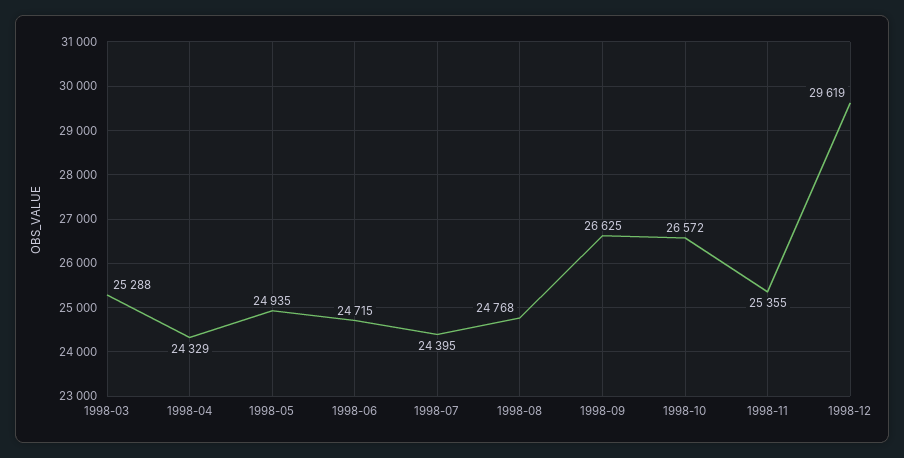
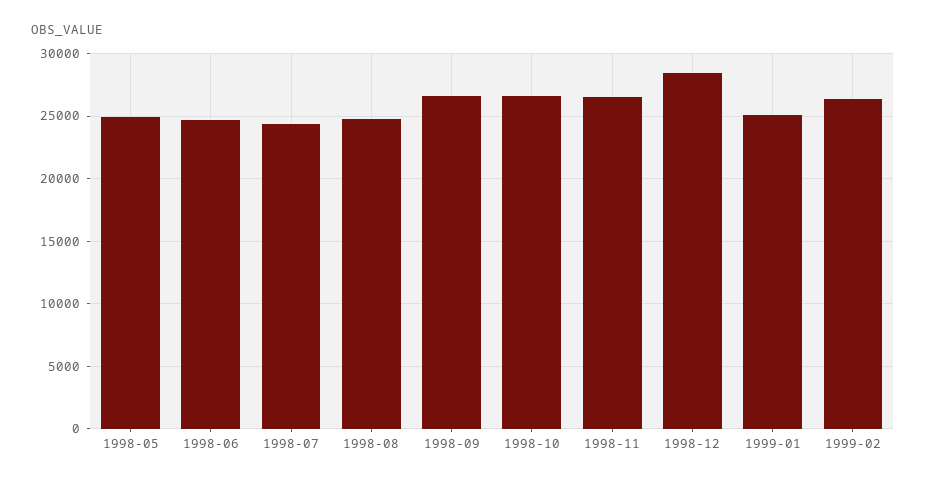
1998-03: 25288 -> none
1998-04: 24329 -> none
1998-11: 25355 -> 26500
1998-12: 29619 -> 28500
1999-01: none -> 25000
1999-02: none -> 26500

